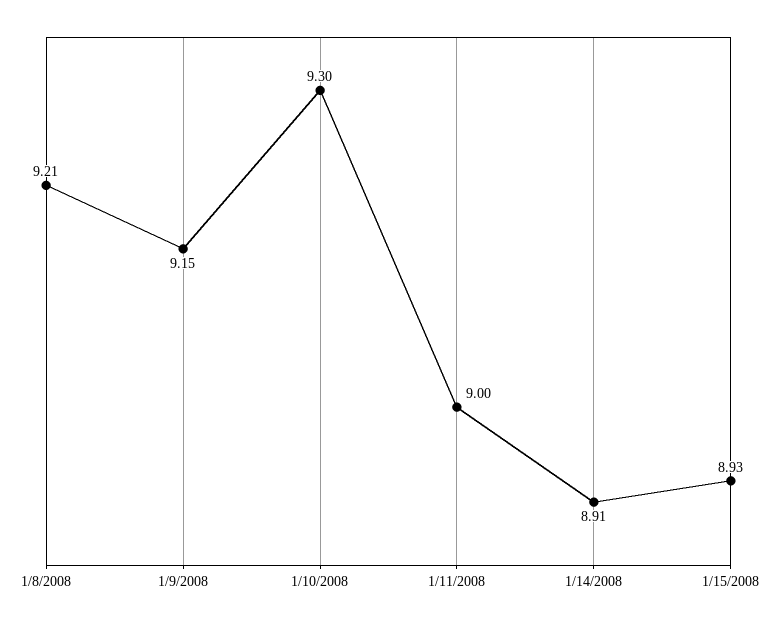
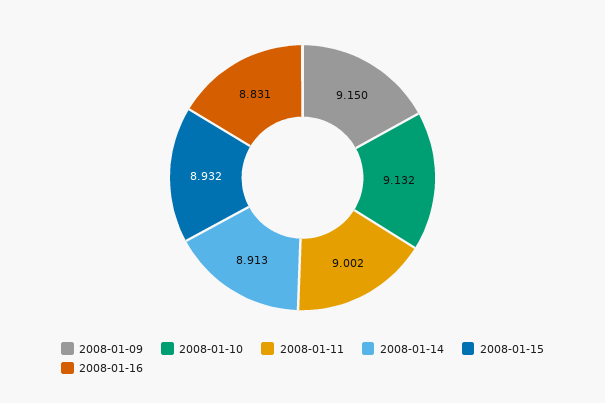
1/8/2008: 9.21 -> none
1/10/2008: 9.3 -> 9.132
2008-01-16: none -> 8.831

